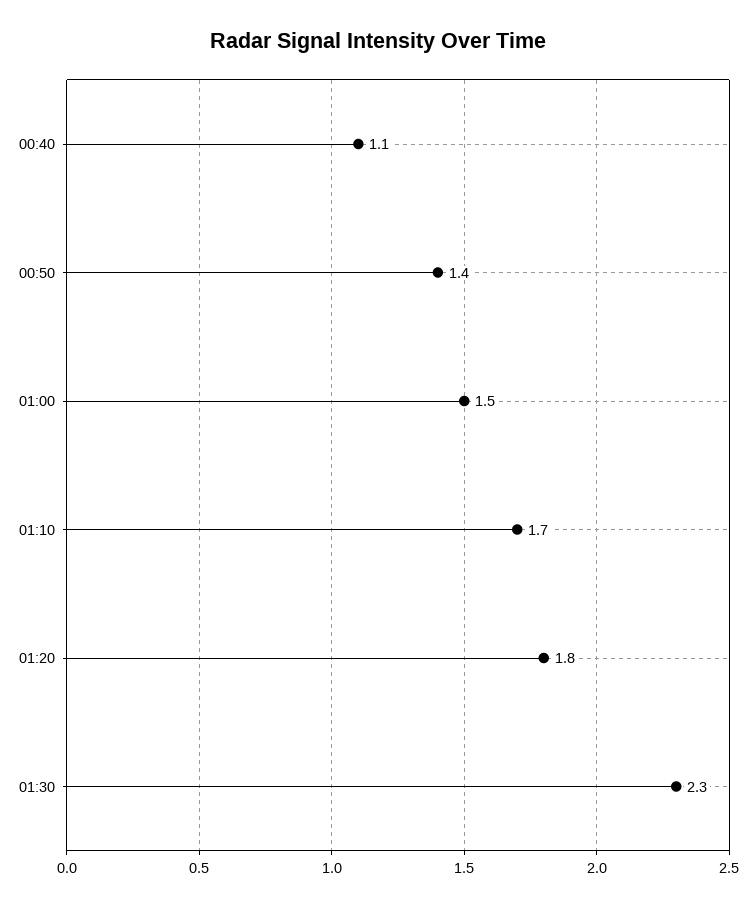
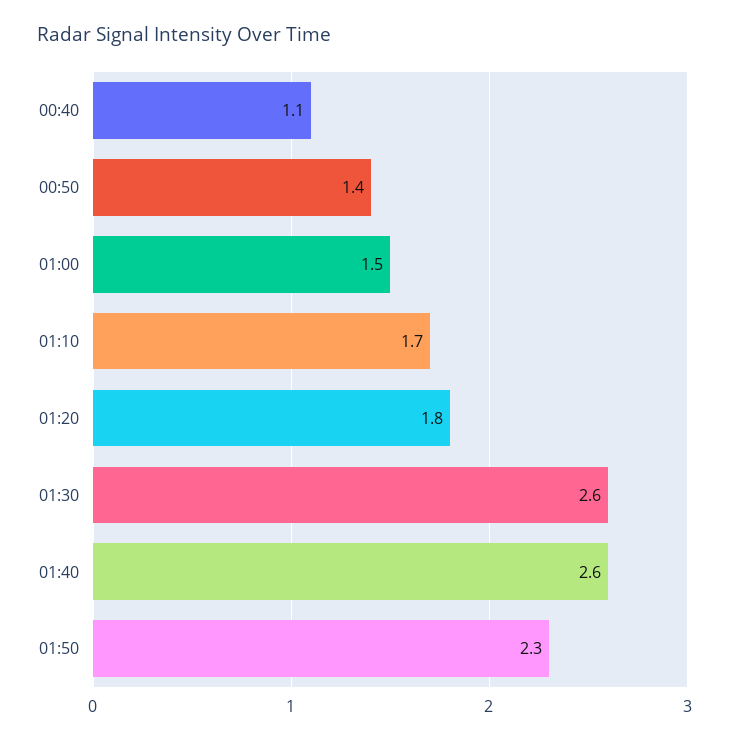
01:30: 2.3 -> 2.6
01:40: none -> 2.6
01:50: none -> 2.3

